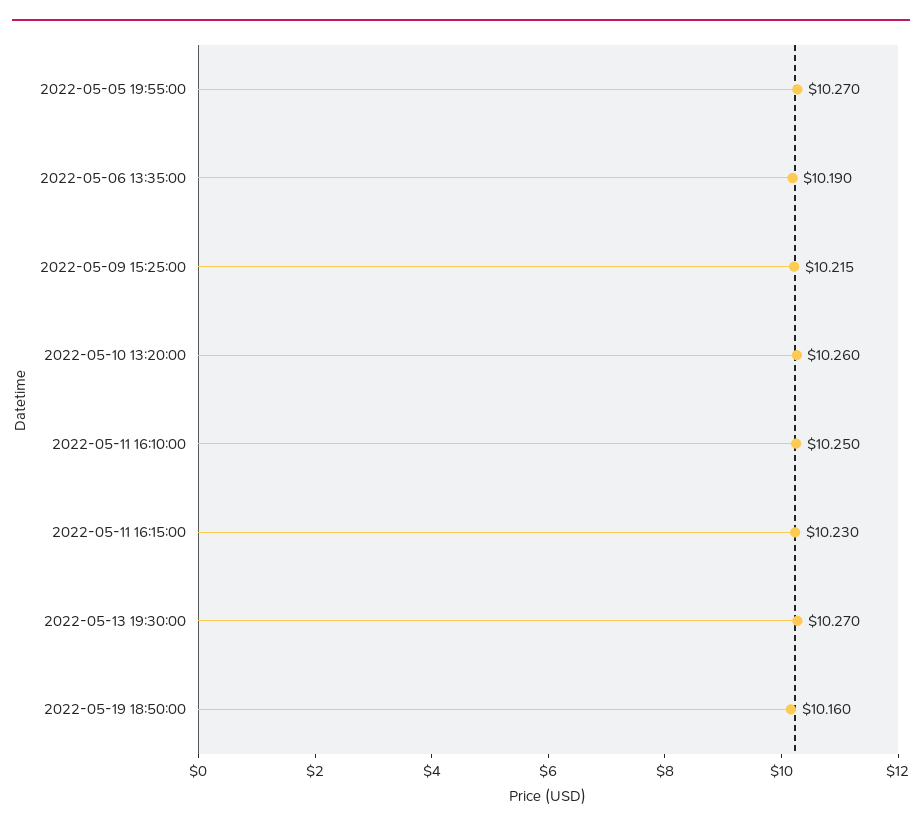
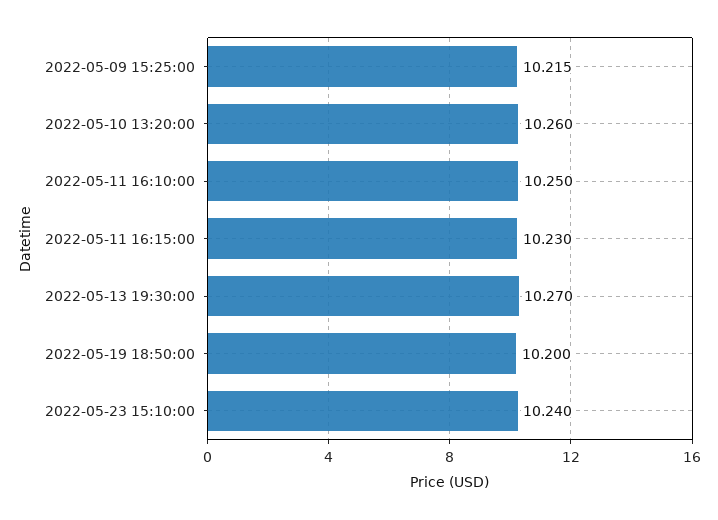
2022-05-05 19:55:00: 10.27 -> none
2022-05-06 13:35:00: 10.19 -> none
2022-05-19 18:50:00: 10.16 -> 10.2
2022-05-23 15:10:00: none -> 10.24

